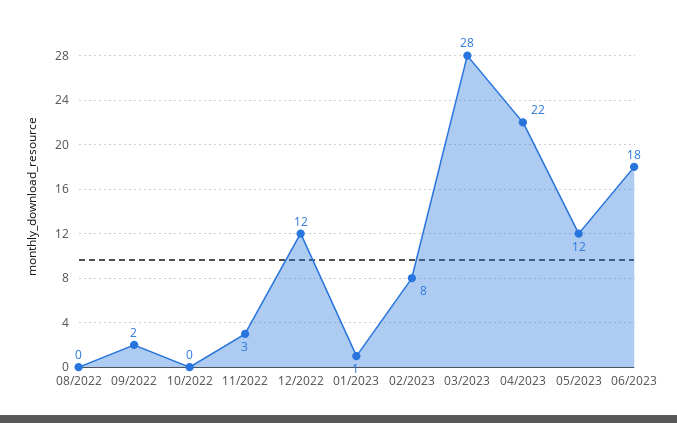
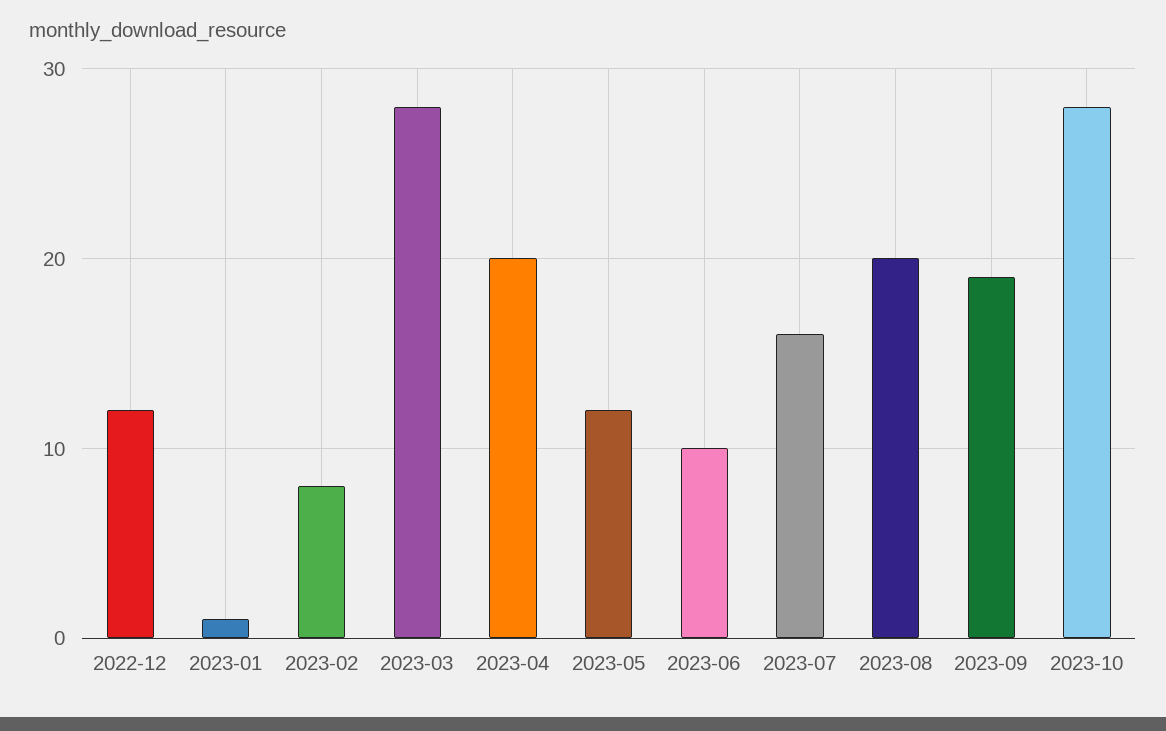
08/2022: 0 -> none
09/2022: 2 -> none
10/2022: 0 -> none
11/2022: 3 -> none
04/2023: 22 -> 20
06/2023: 18 -> 10
2023-07: none -> 16
2023-08: none -> 20
2023-09: none -> 19
2023-10: none -> 28

